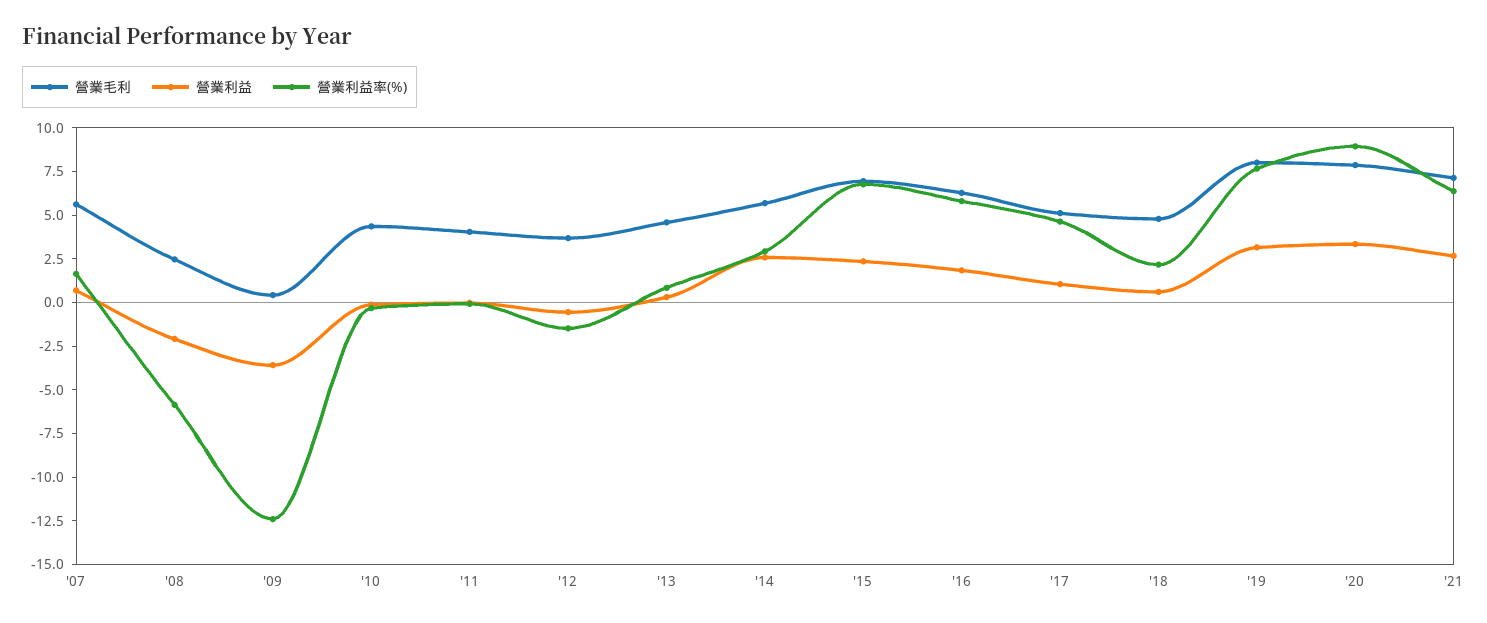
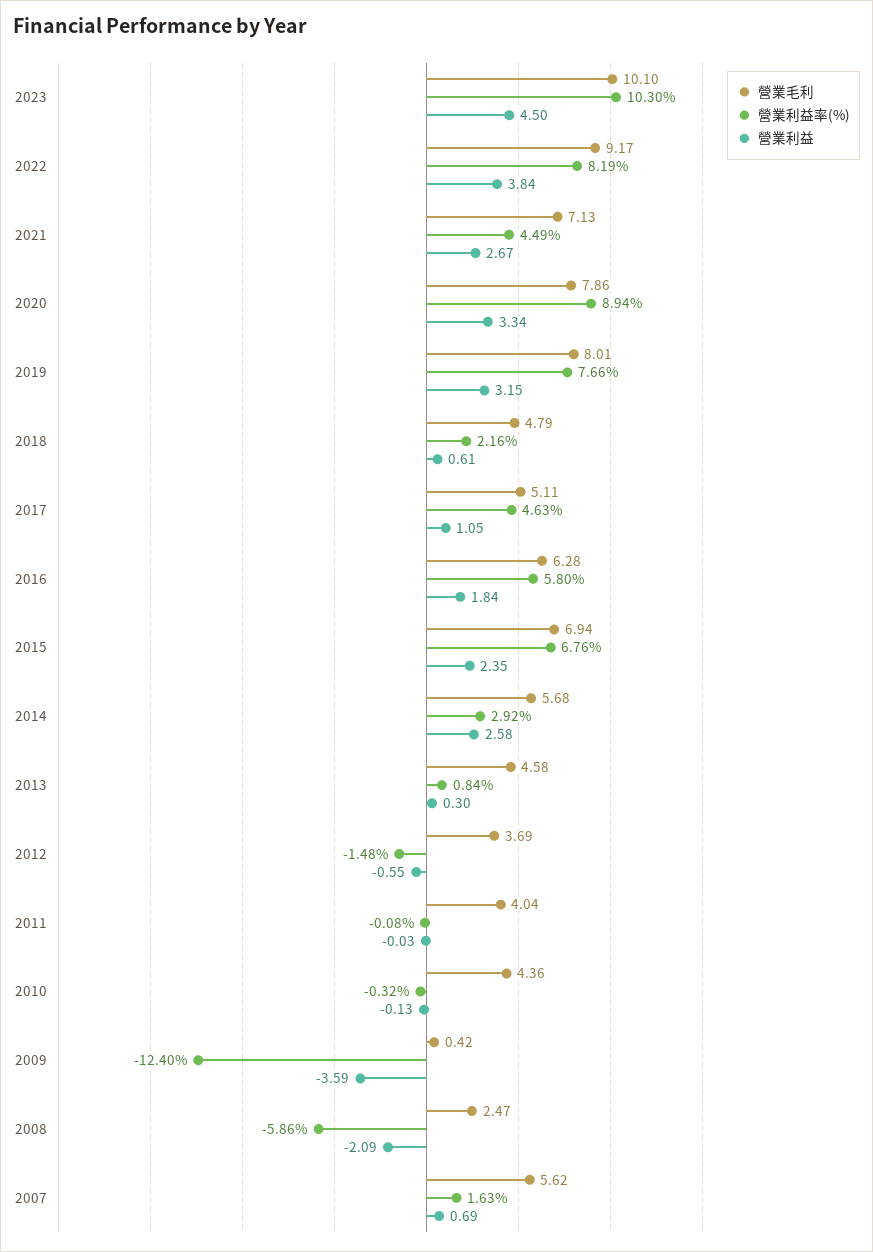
營業利益率(%), '21: 6.5 -> 4.49
營業毛利, 2023: none -> 10.1
營業利益率(%), 2023: none -> 10.3
營業利益, 2023: none -> 4.5
營業毛利, 2022: none -> 9.17
營業利益率(%), 2022: none -> 8.19
營業利益, 2022: none -> 3.84

